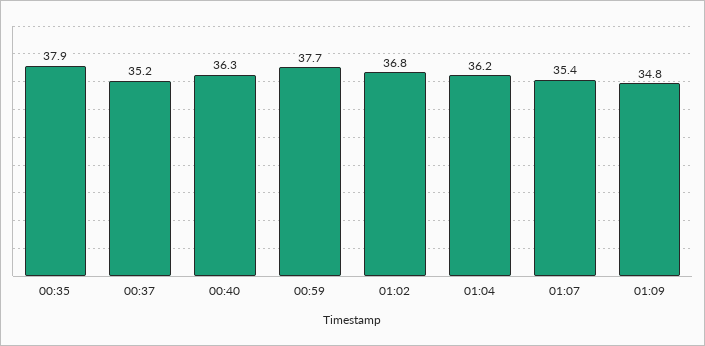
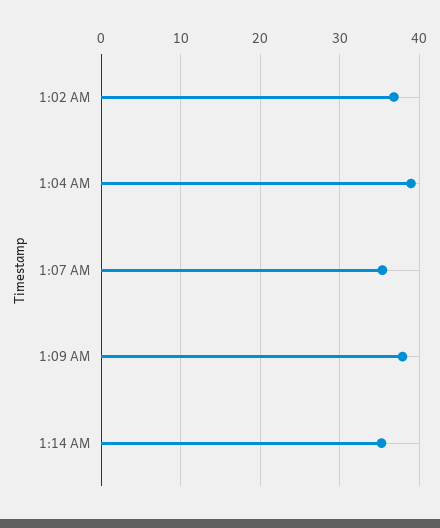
00:35: 37.9 -> none
00:37: 35.2 -> none
00:40: 36.3 -> none
00:59: 37.7 -> none
01:04: 36.2 -> 39
01:09: 34.8 -> 38
1:14 AM: none -> 35

